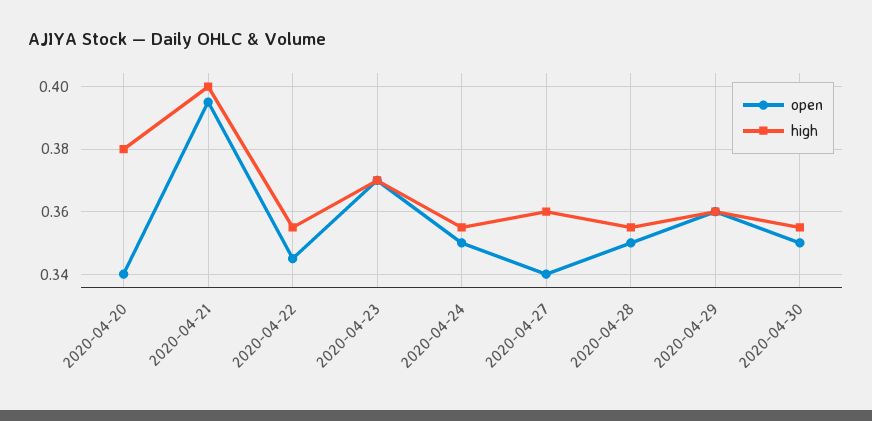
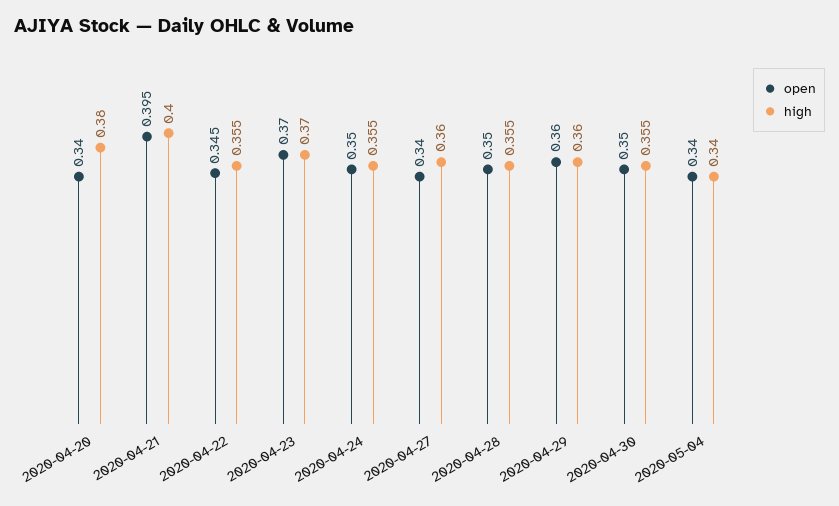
open, 2020-05-04: none -> 0.34
high, 2020-05-04: none -> 0.34

